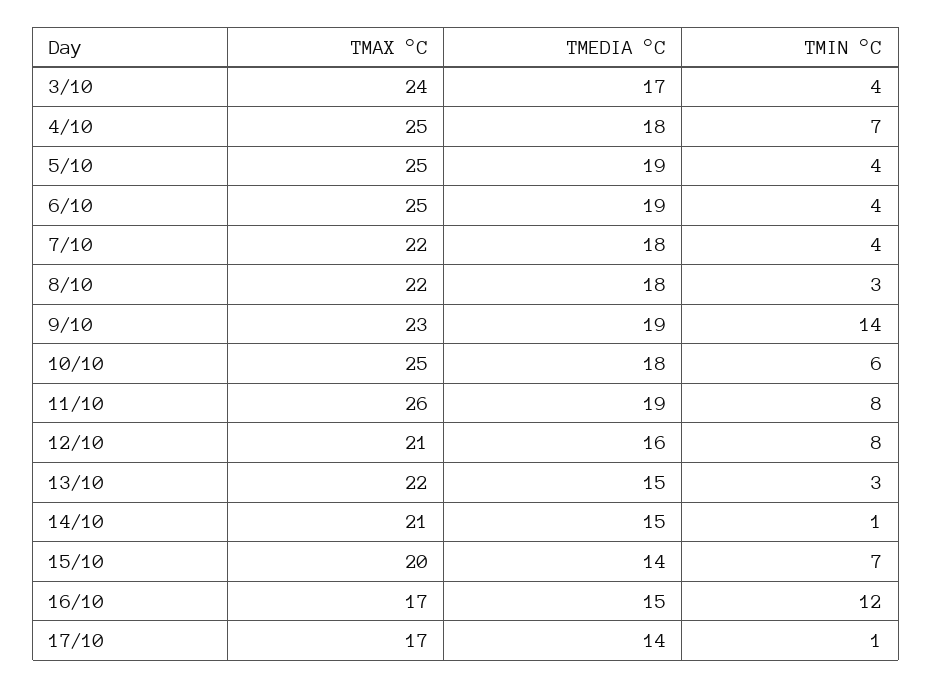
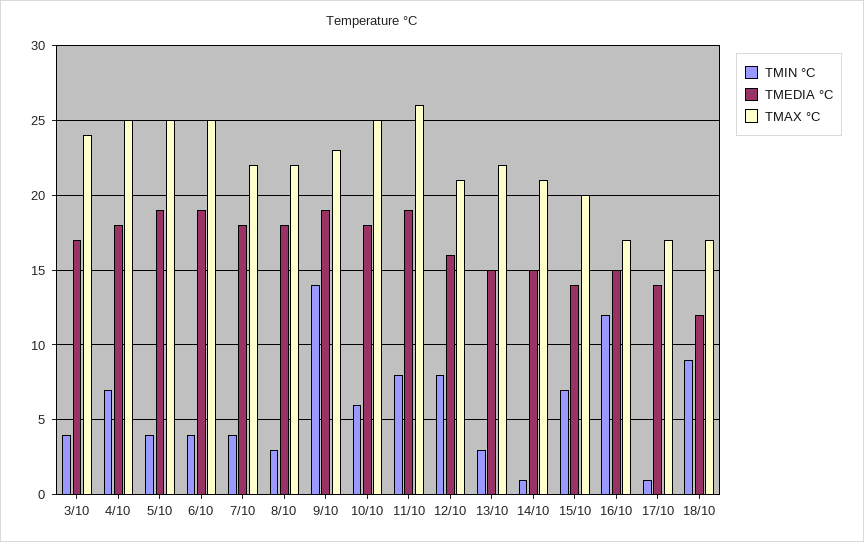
TMIN °C, 18/10: none -> 9
TMEDIA °C, 18/10: none -> 12
TMAX °C, 18/10: none -> 17

